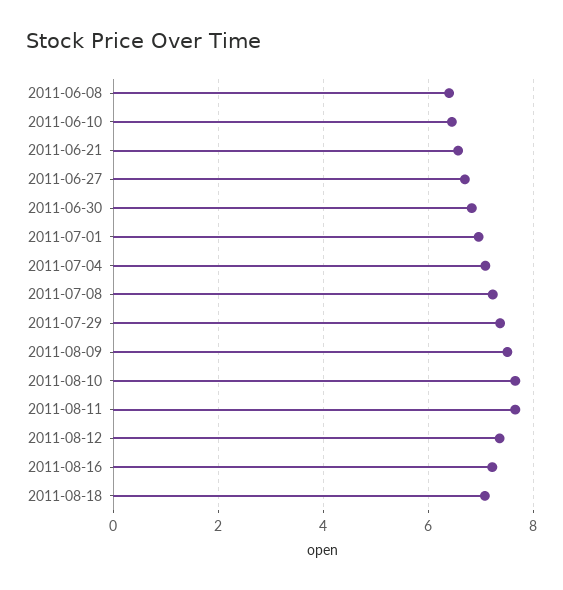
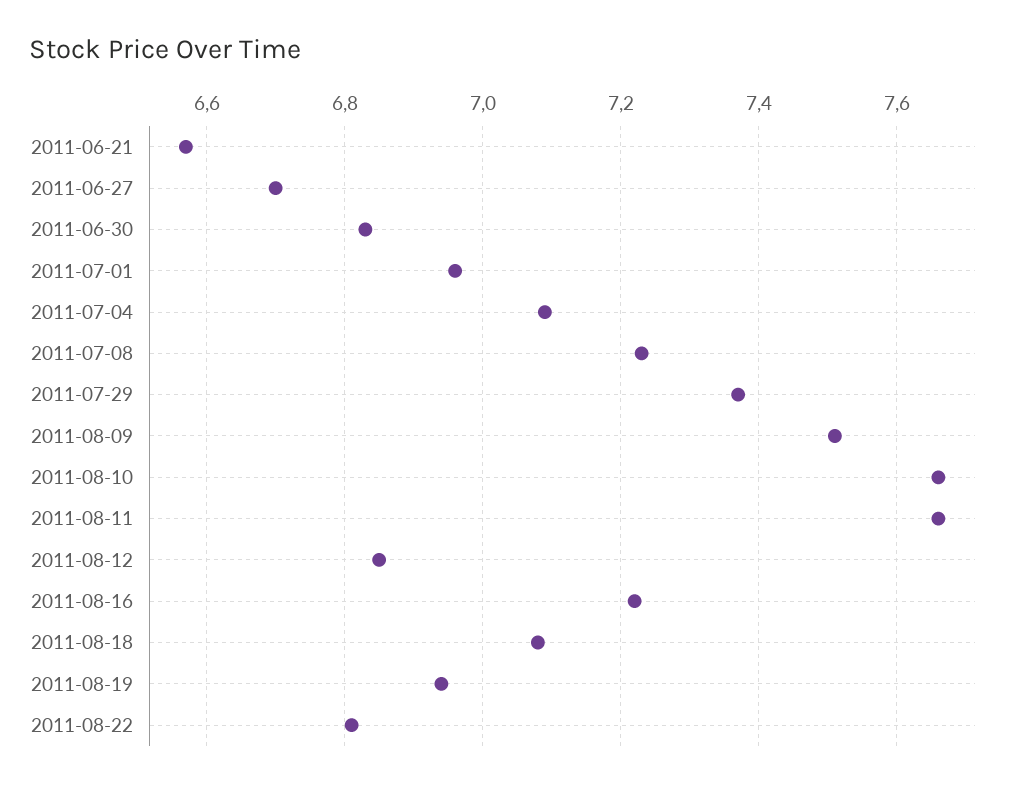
2011-06-08: 6.4 -> none
2011-06-10: 6.4 -> none
2011-08-12: 7.4 -> 6.85
2011-08-19: none -> 6.95
2011-08-22: none -> 6.8

